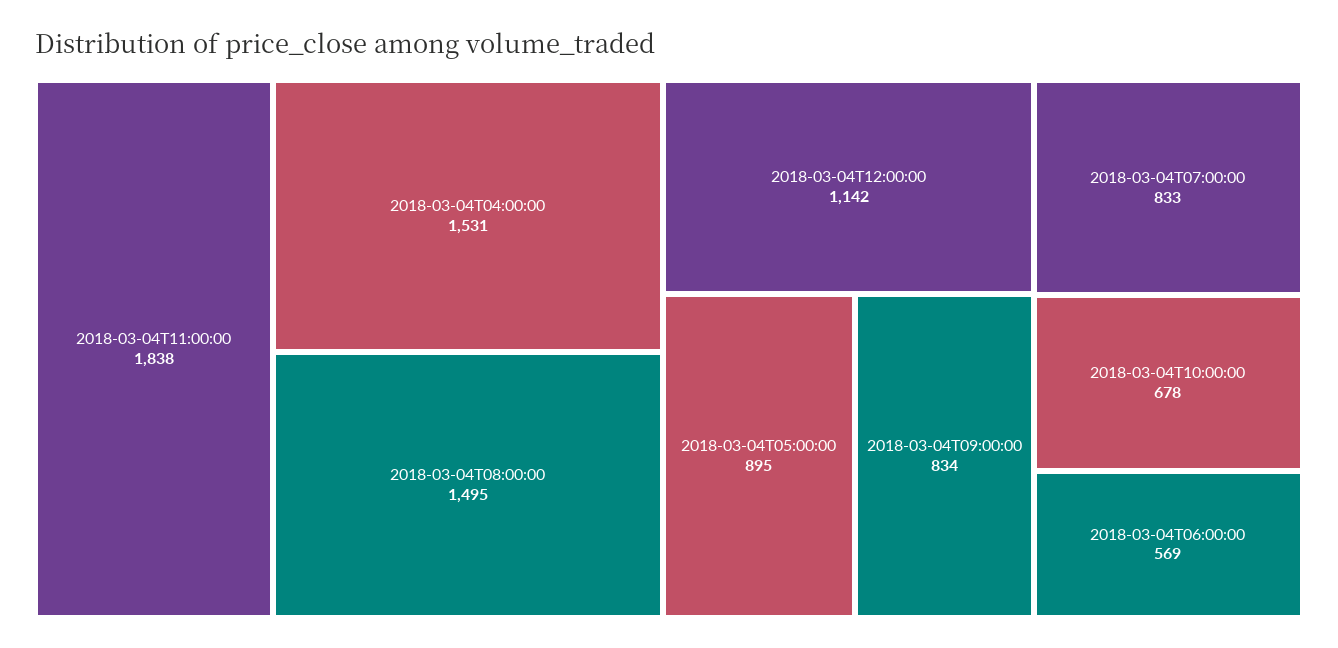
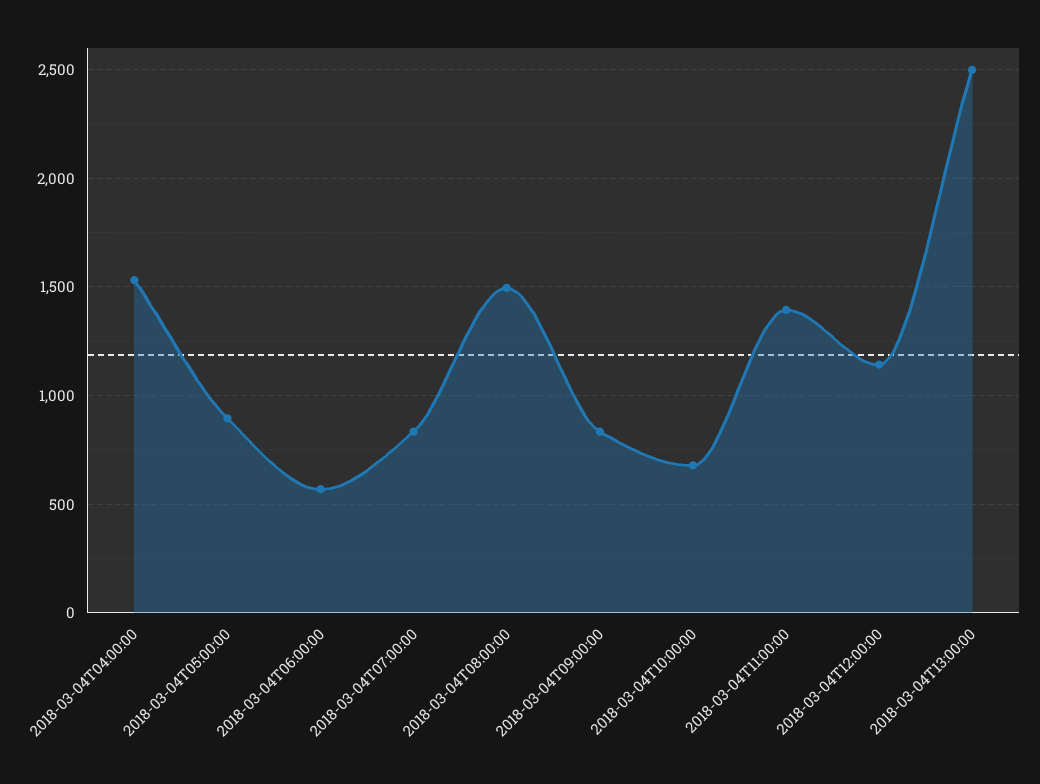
2018-03-04T11:00:00: 1838 -> 1400
2018-03-04T13:00:00: none -> 2500

